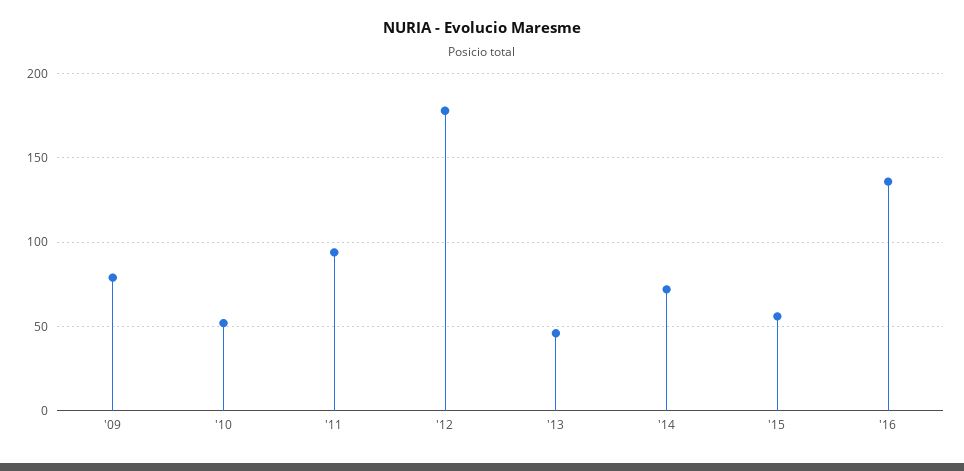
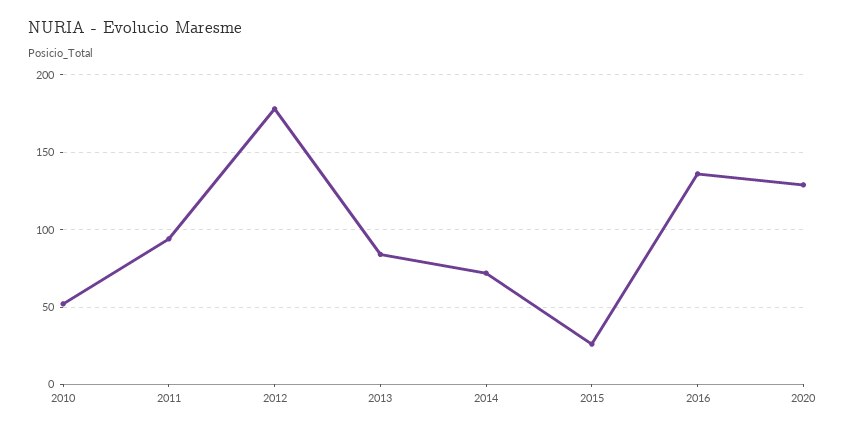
'09: 80 -> none
'13: 45 -> 85
'15: 55 -> 25
2020: none -> 130

